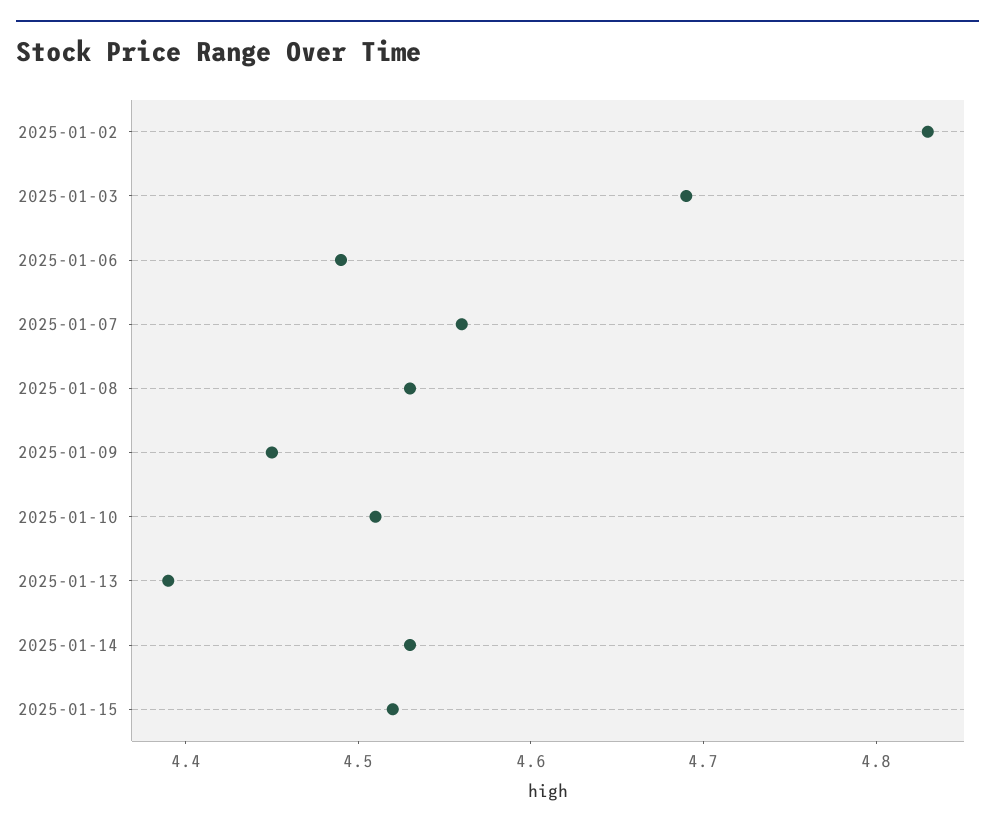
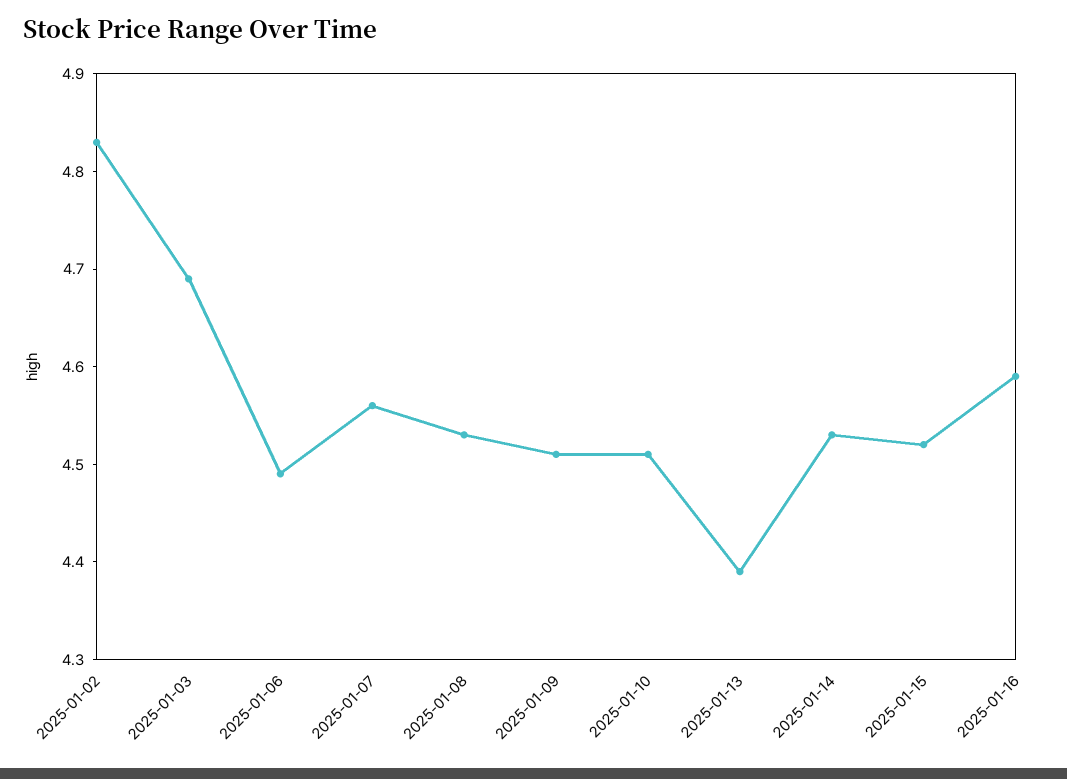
2025-01-09: 4.45 -> 4.51
2025-01-16: none -> 4.59

